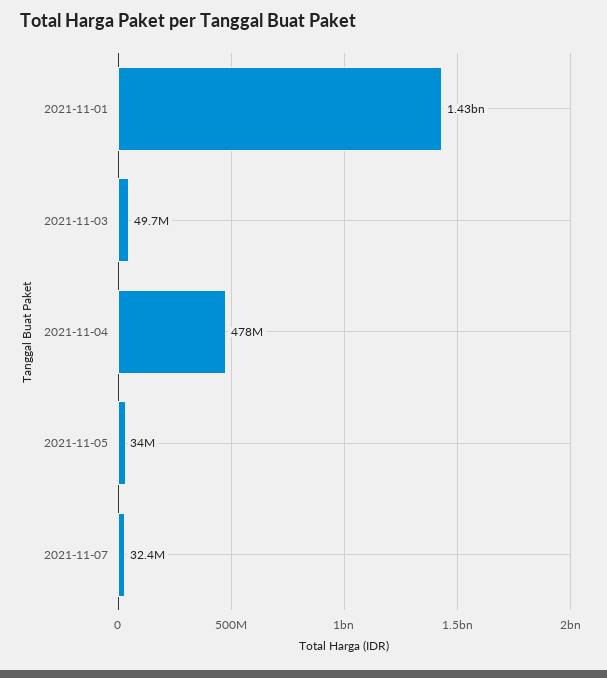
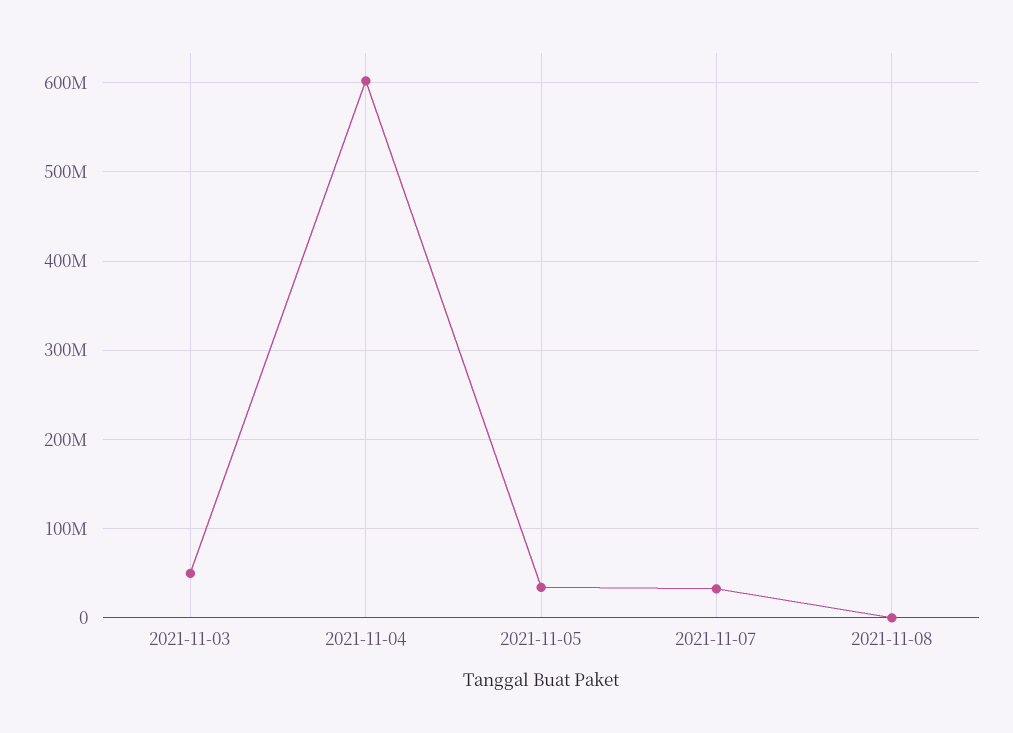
2021-11-01: 1430000000 -> none
2021-11-04: 478000000 -> 600000000
2021-11-08: none -> 0

